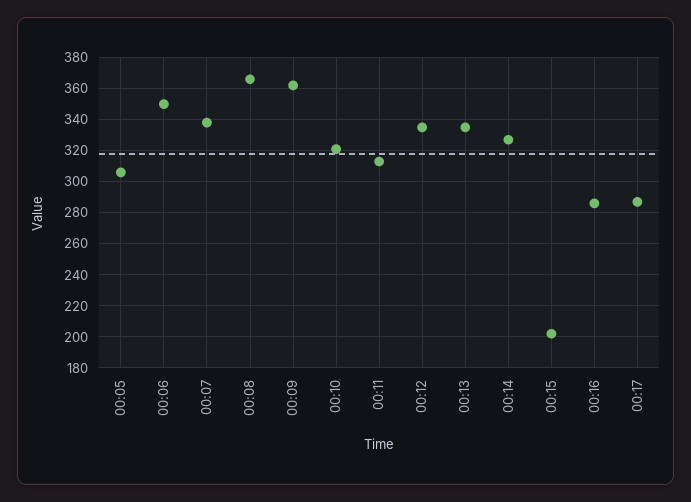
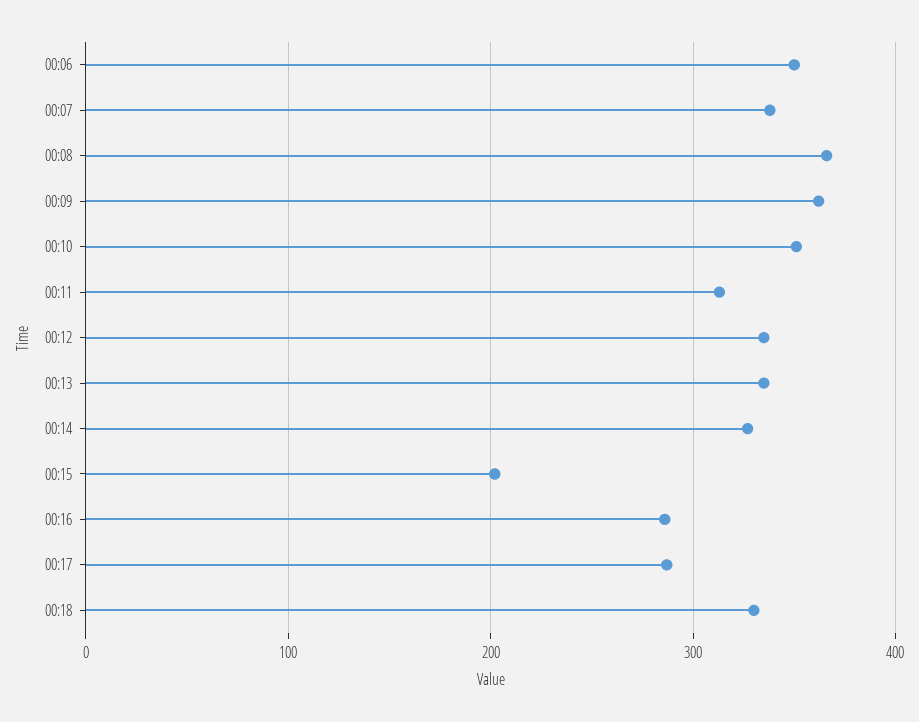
00:05: 305 -> none
00:10: 320 -> 350
00:18: none -> 330

